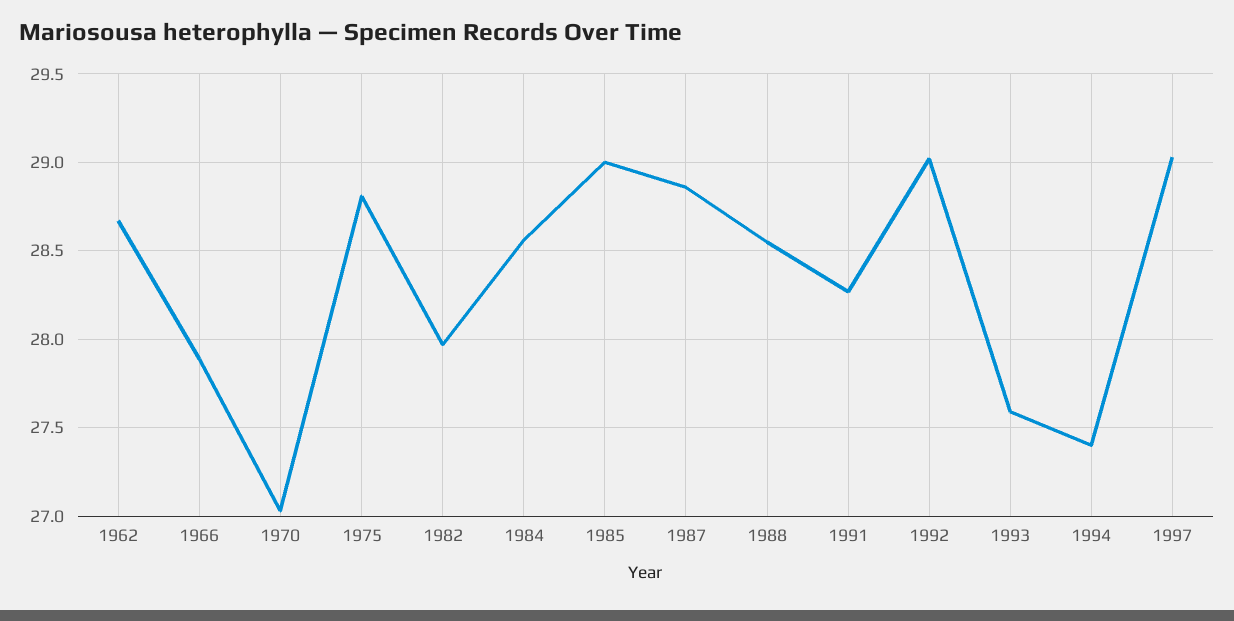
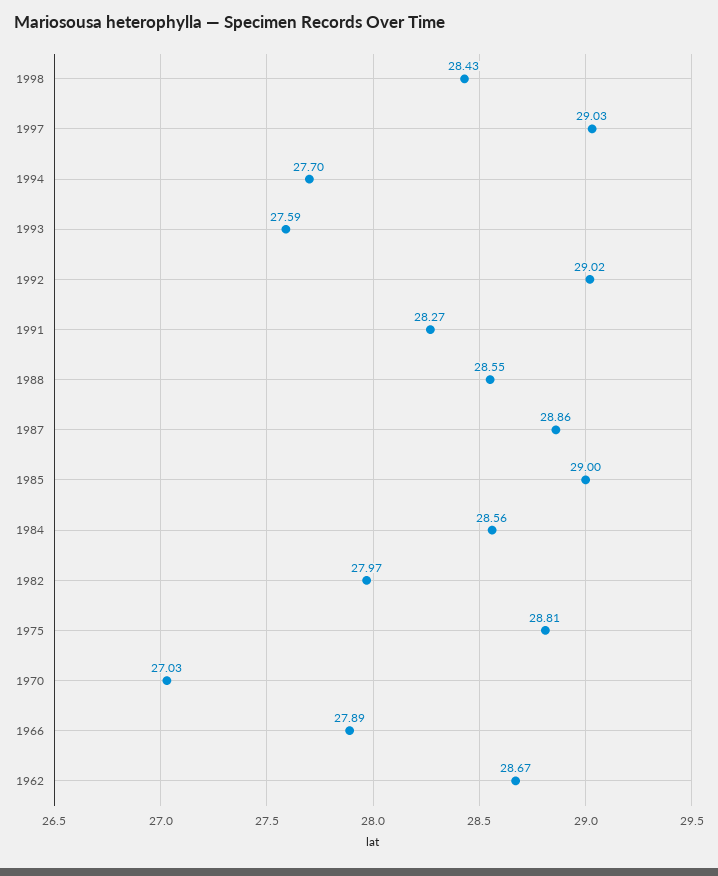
1994: 27.4 -> 27.7
1998: none -> 28.43

